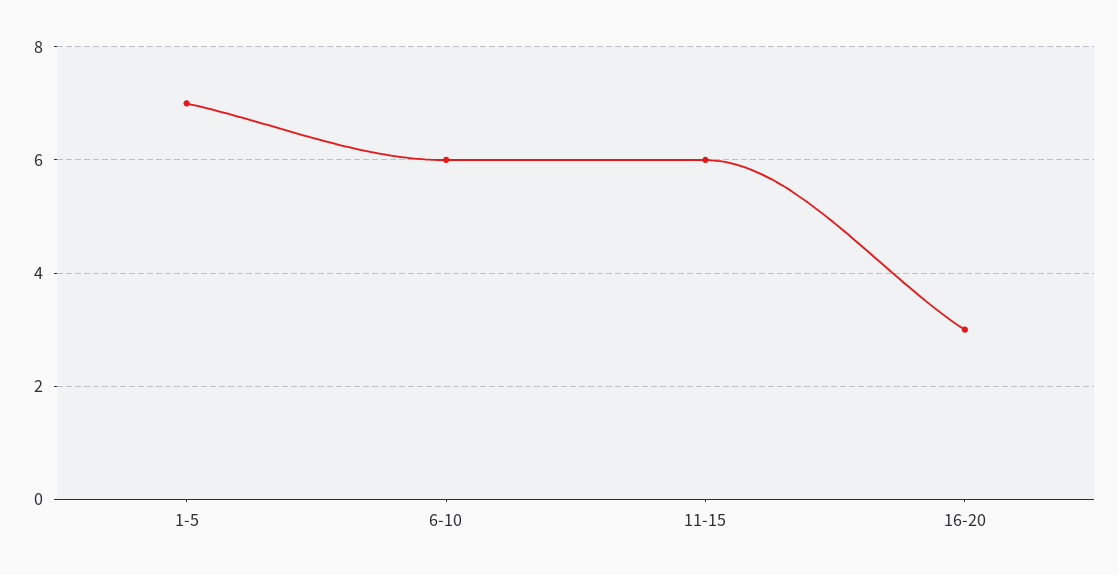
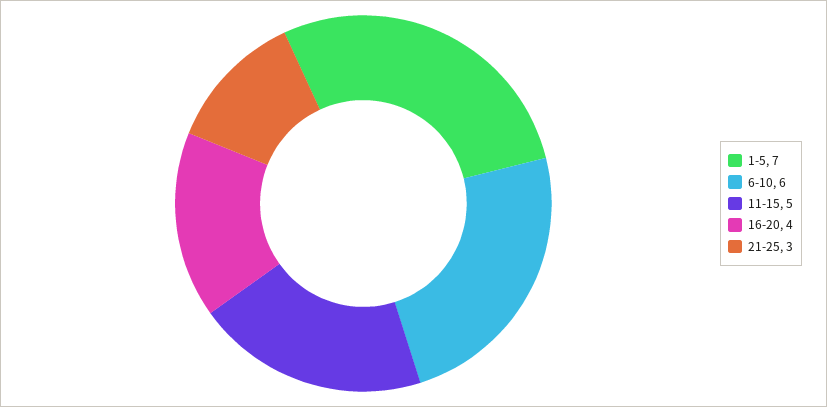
11-15: 6 -> 5
16-20: 3 -> 4
21-25: none -> 3

